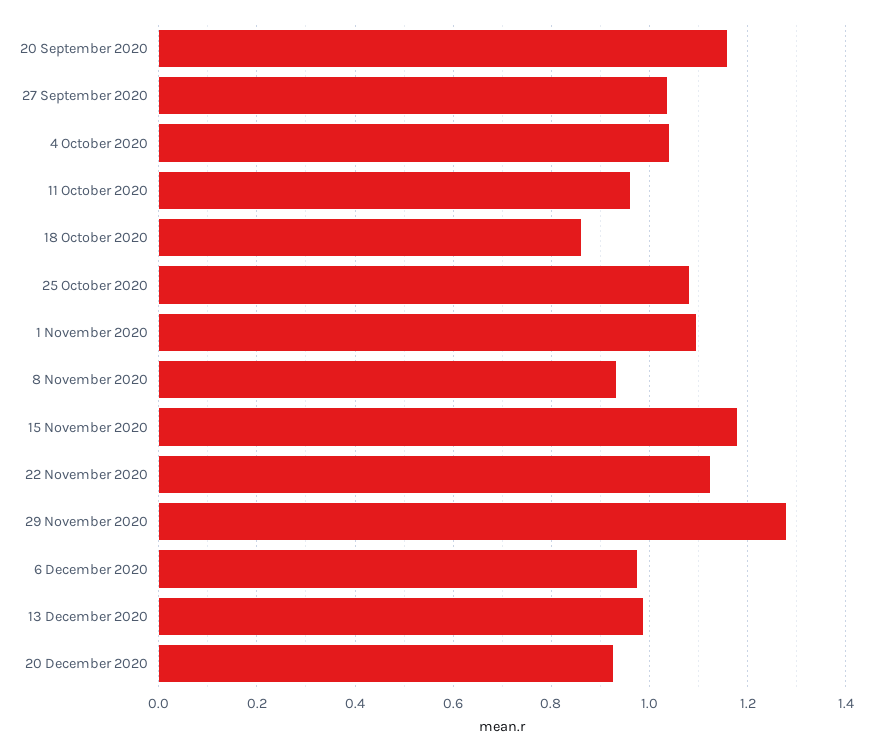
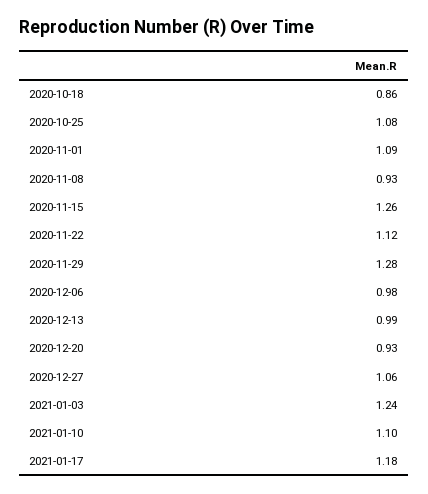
20 September 2020: 1.16 -> none
27 September 2020: 1.04 -> none
4 October 2020: 1.04 -> none
11 October 2020: 0.96 -> none
15 November 2020: 1.18 -> 1.26
2020-12-27: none -> 1.06
2021-01-03: none -> 1.24
2021-01-10: none -> 1.1
2021-01-17: none -> 1.18

